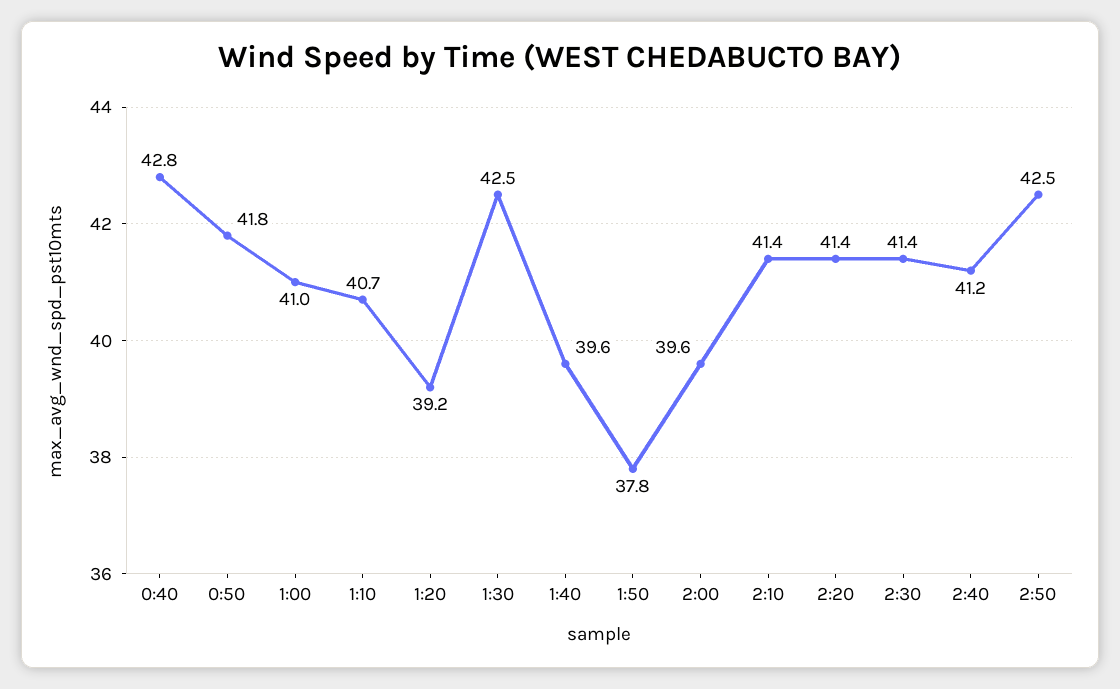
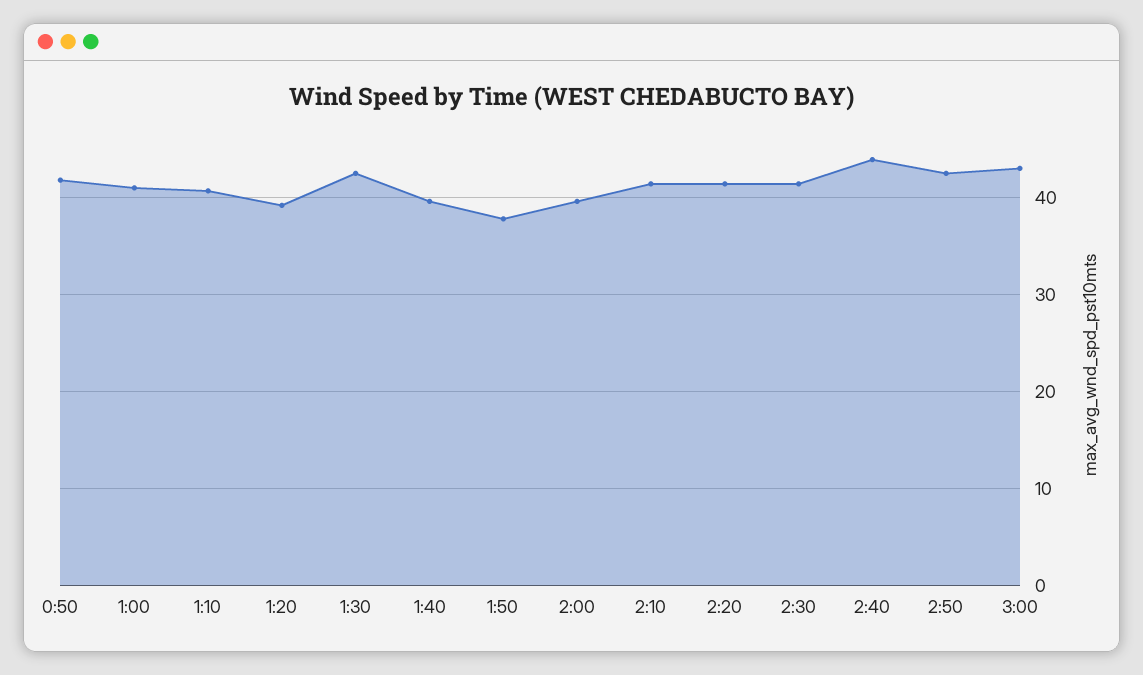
0:40: 42.8 -> none
2:40: 41.2 -> 44
3:00: none -> 43

